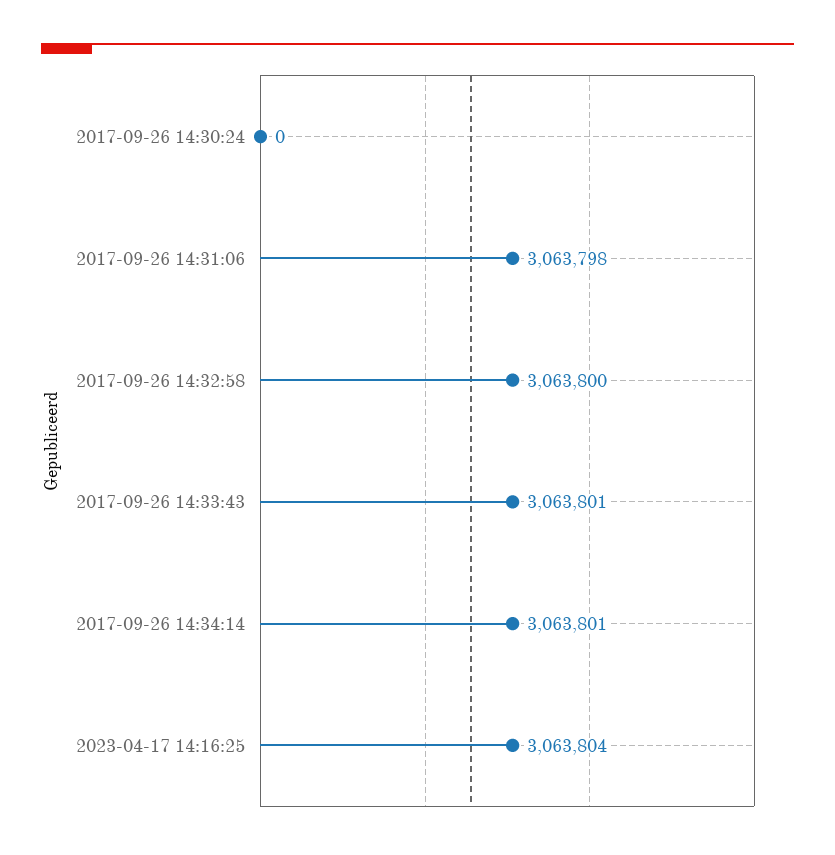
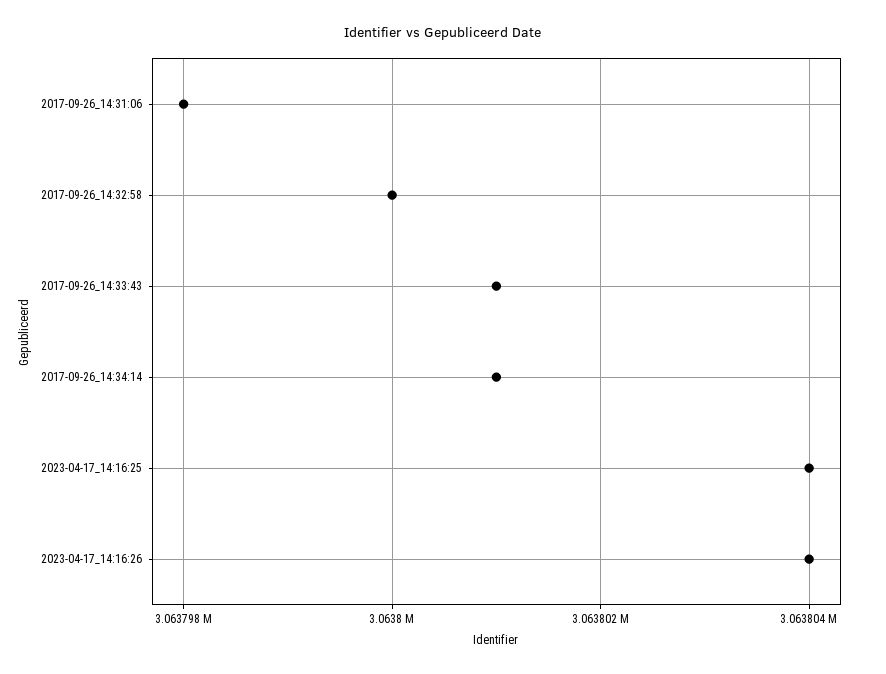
2017-09-26 14:30:24: 0 -> none
2023-04-17_14:16:26: none -> 3063804

